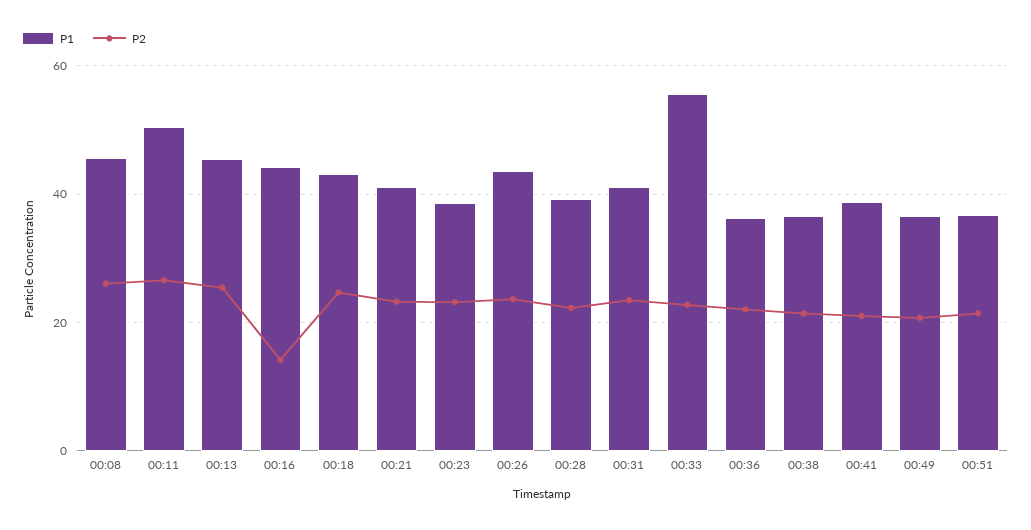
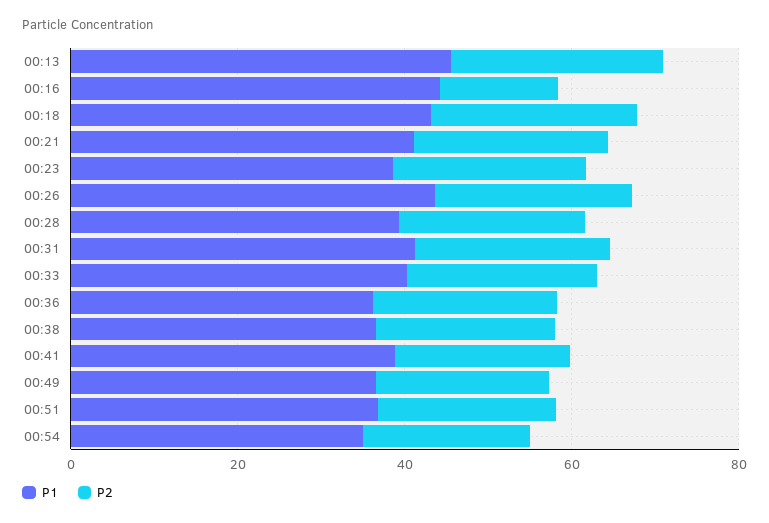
P1, 00:08: 46 -> none
P2, 00:08: 26 -> none
P1, 00:11: 50 -> none
P2, 00:11: 26 -> none
P1, 00:33: 56 -> 40
P1, 00:54: none -> 35
P2, 00:54: none -> 20

